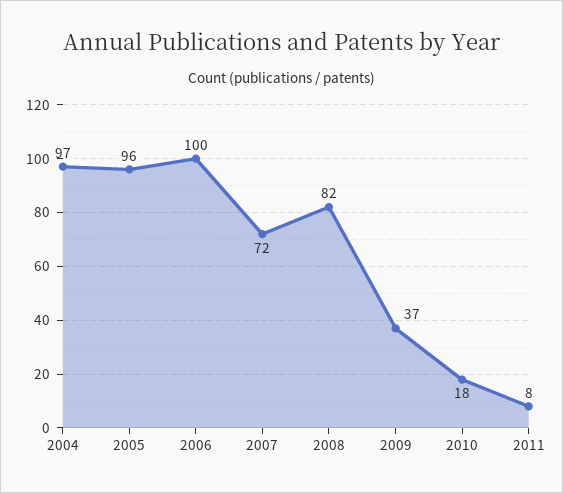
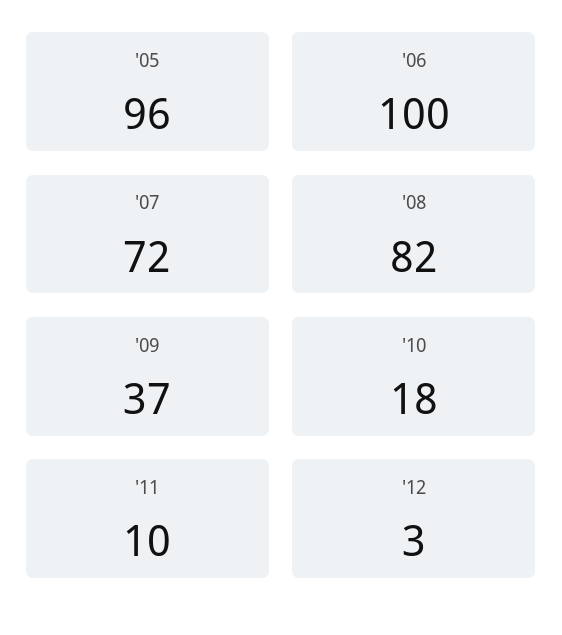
2004: 97 -> none
2011: 8 -> 10
'12: none -> 3

